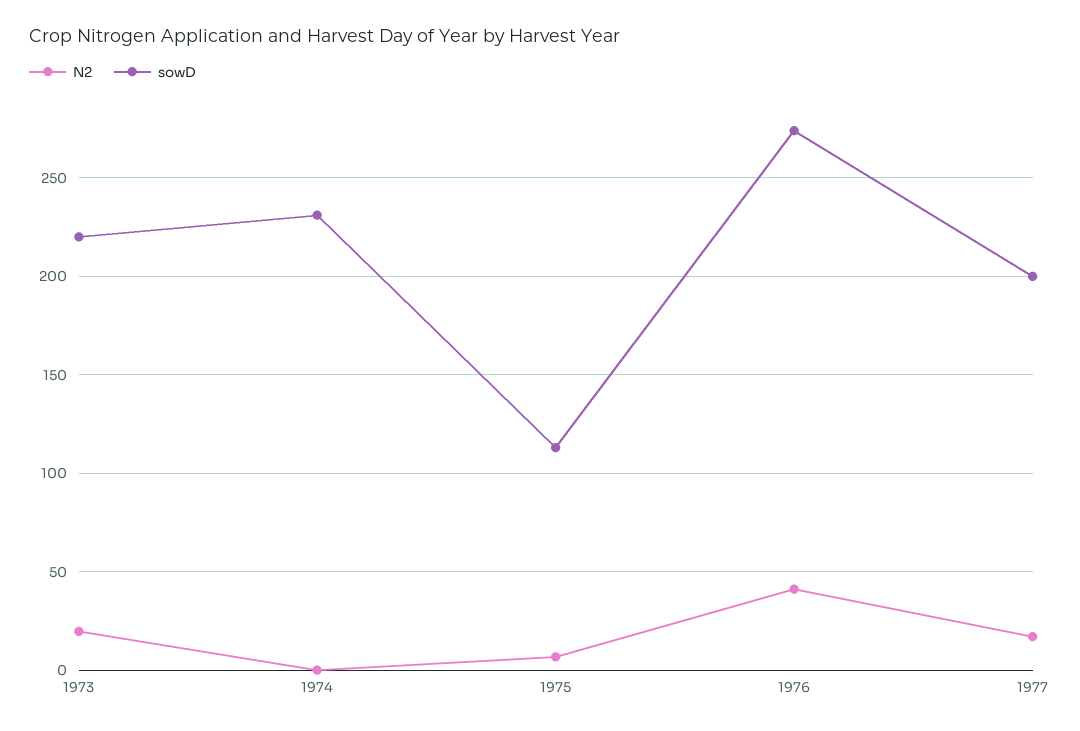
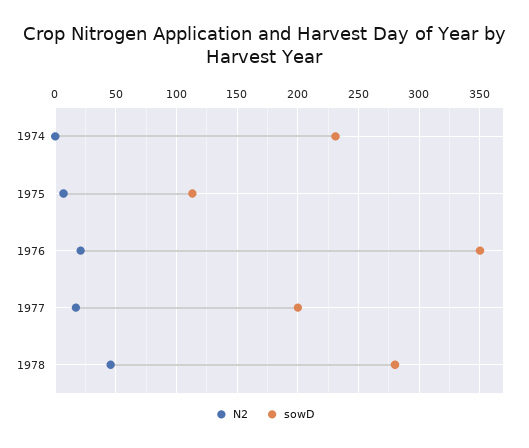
N2, 1973: 20 -> none
sowD, 1973: 220 -> none
N2, 1976: 40 -> 20
sowD, 1976: 275 -> 350
N2, 1978: none -> 45
sowD, 1978: none -> 280

